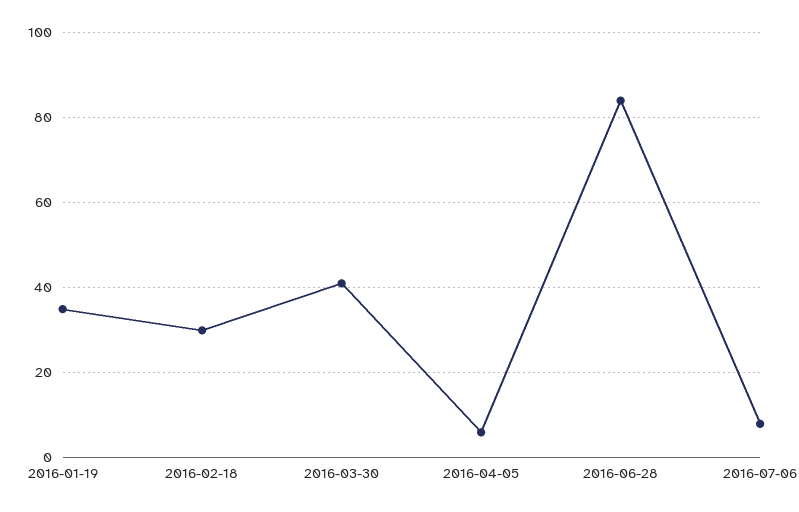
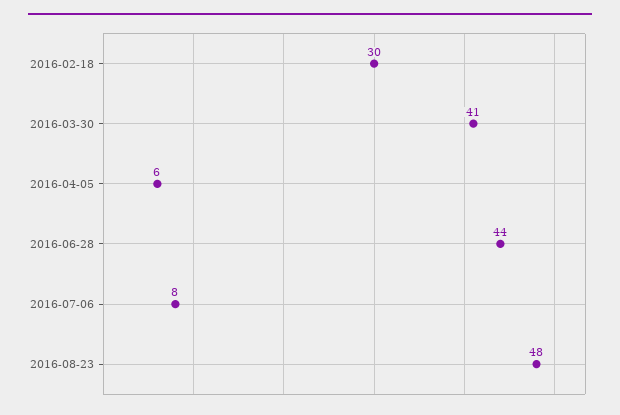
2016-01-19: 35 -> none
2016-06-28: 85 -> 44
2016-08-23: none -> 48

